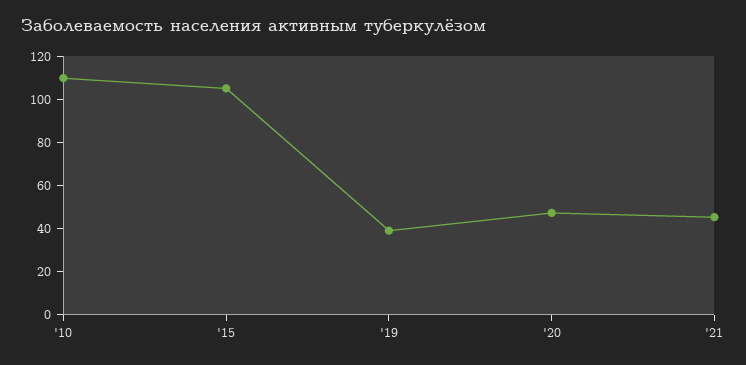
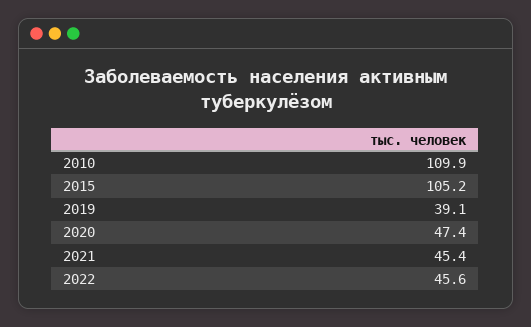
2022: none -> 45.6

